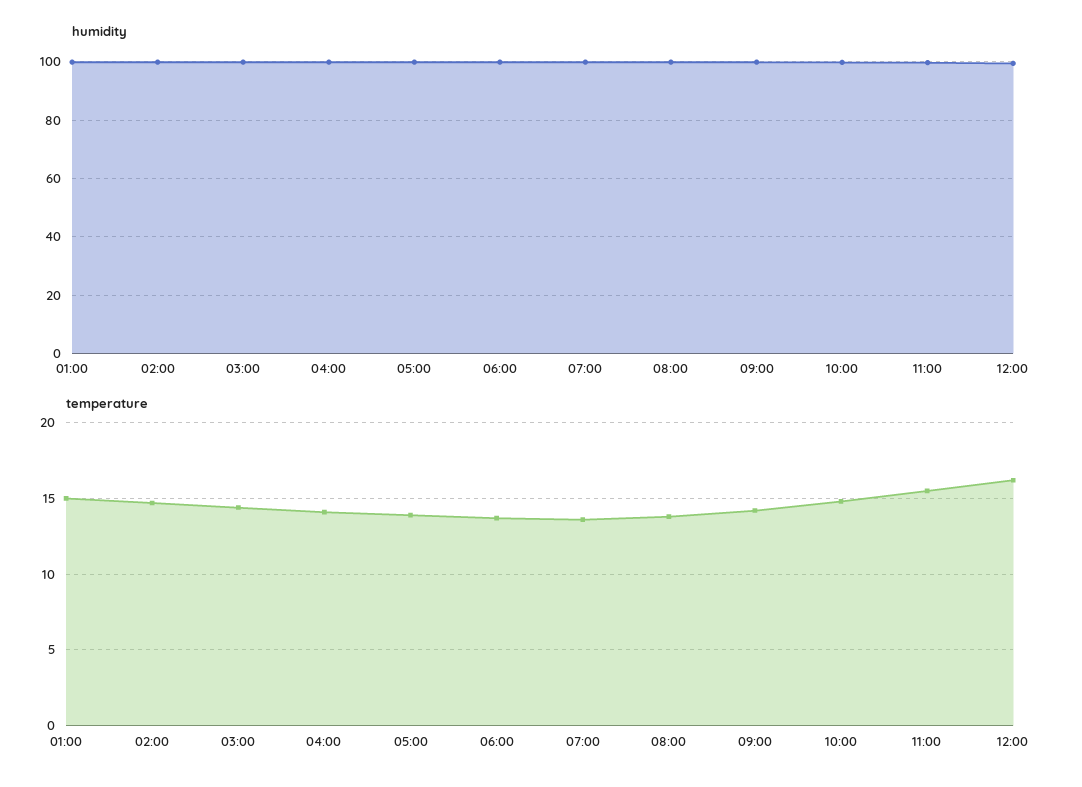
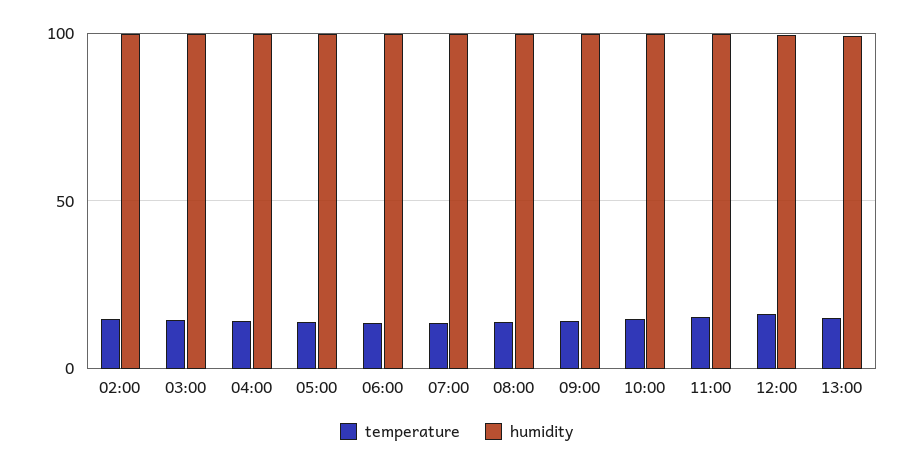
humidity, 01:00: 100 -> none
temperature, 01:00: 15 -> none
temperature, 13:00: none -> 15
humidity, 13:00: none -> 100

